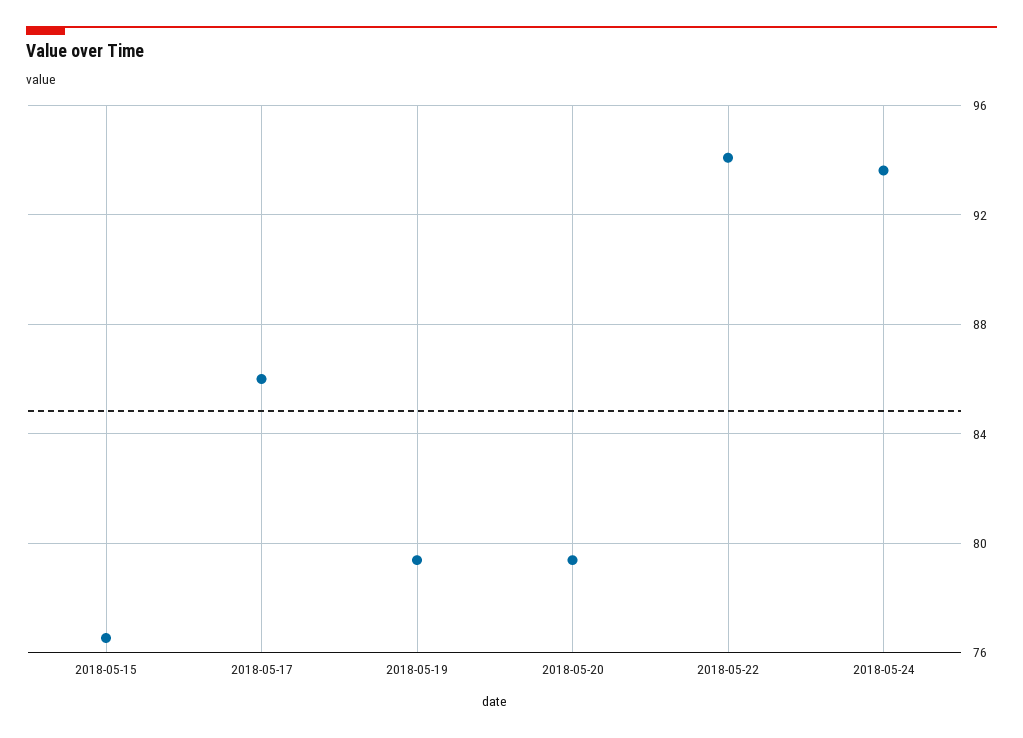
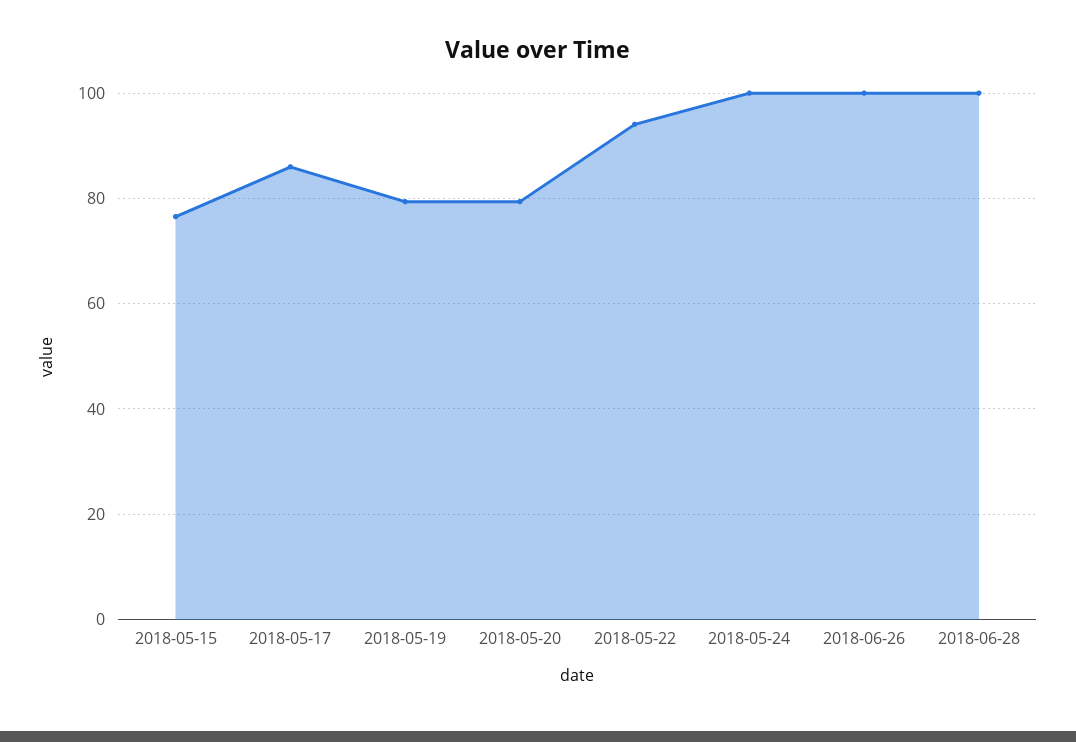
2018-05-24: 93.5 -> 100
2018-06-26: none -> 100
2018-06-28: none -> 100

